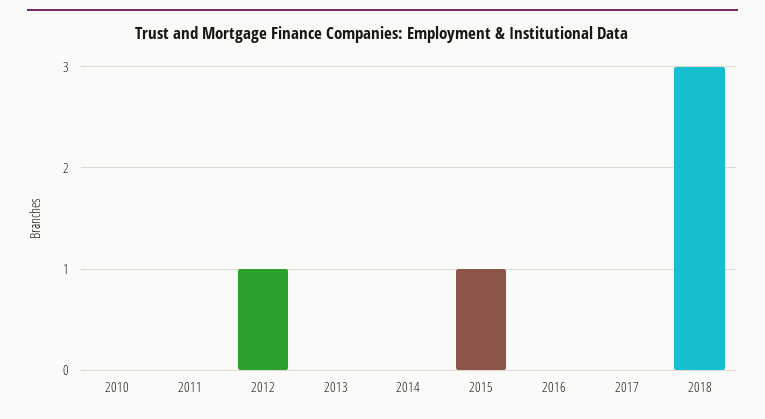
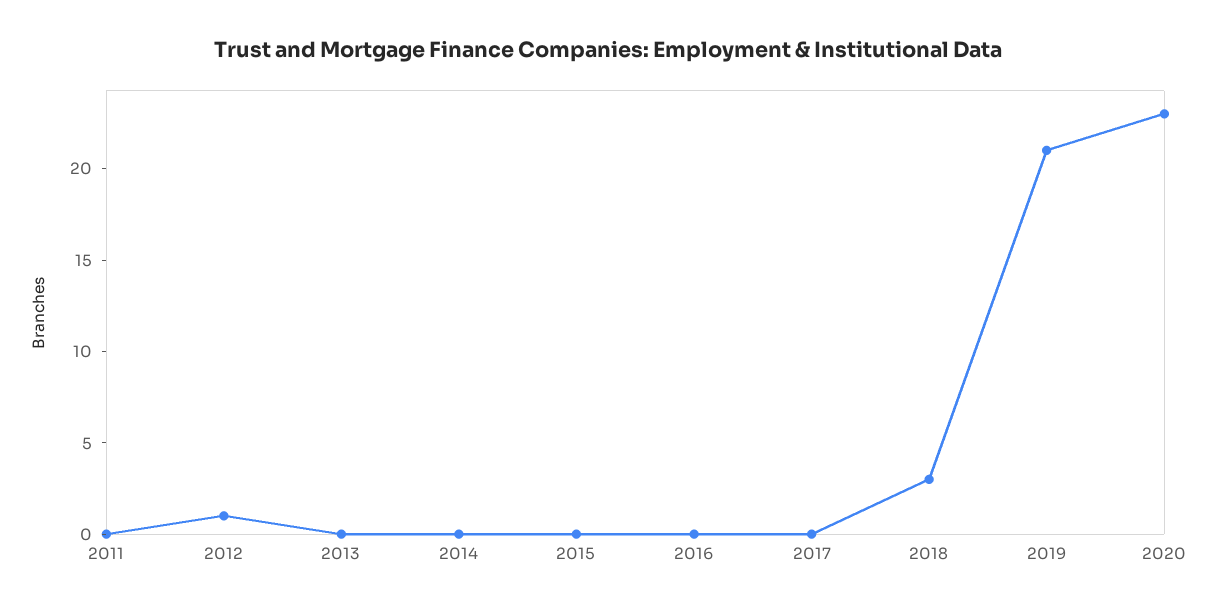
2010: 0 -> none
2015: 1 -> 0
2019: none -> 21
2020: none -> 23

